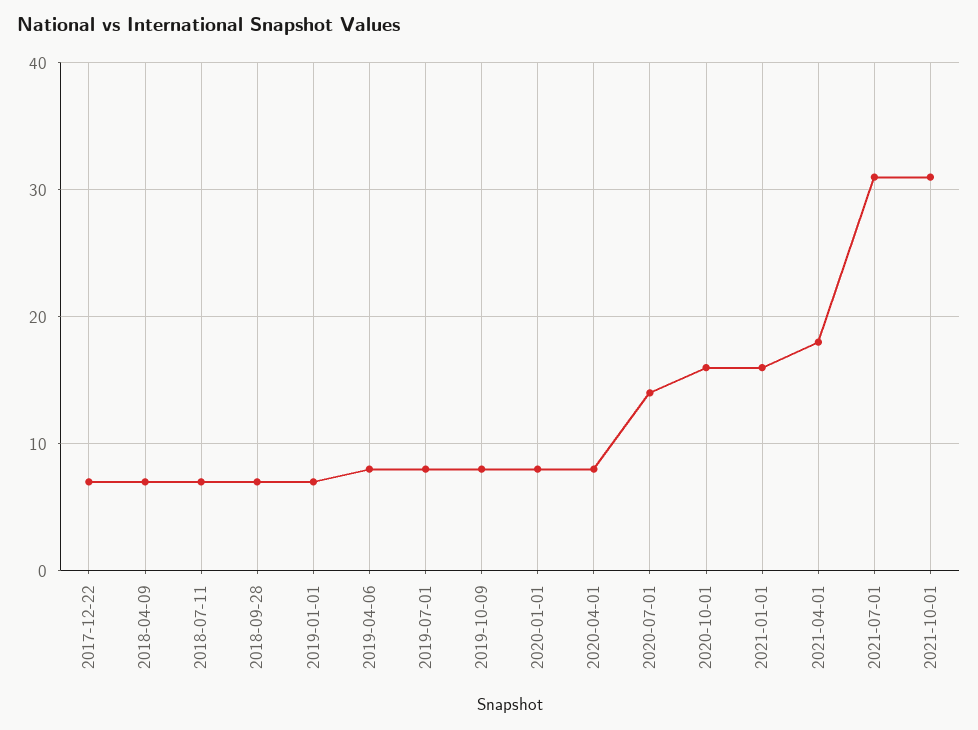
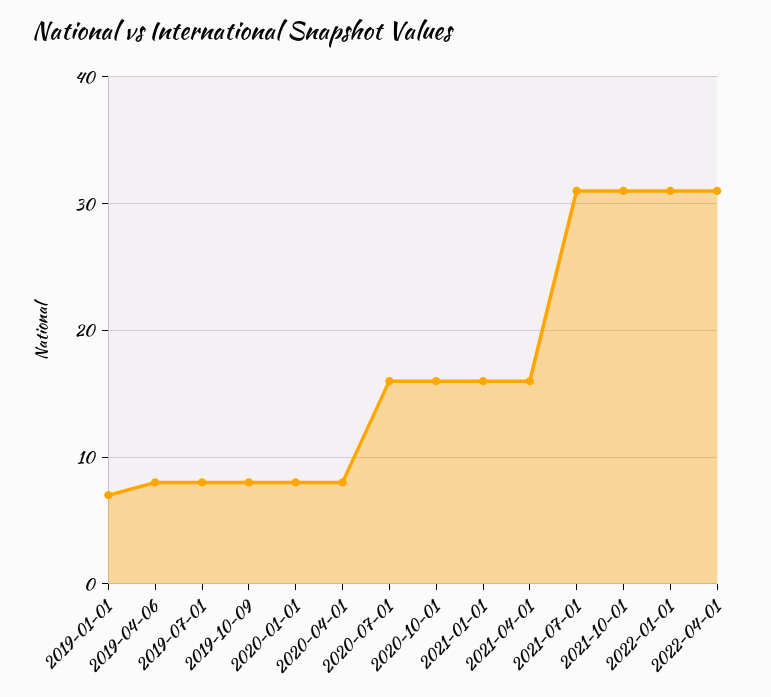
2017-12-22: 7 -> none
2018-04-09: 7 -> none
2018-07-11: 7 -> none
2018-09-28: 7 -> none
2020-07-01: 14 -> 16
2021-04-01: 18 -> 16
2022-01-01: none -> 31
2022-04-01: none -> 31

